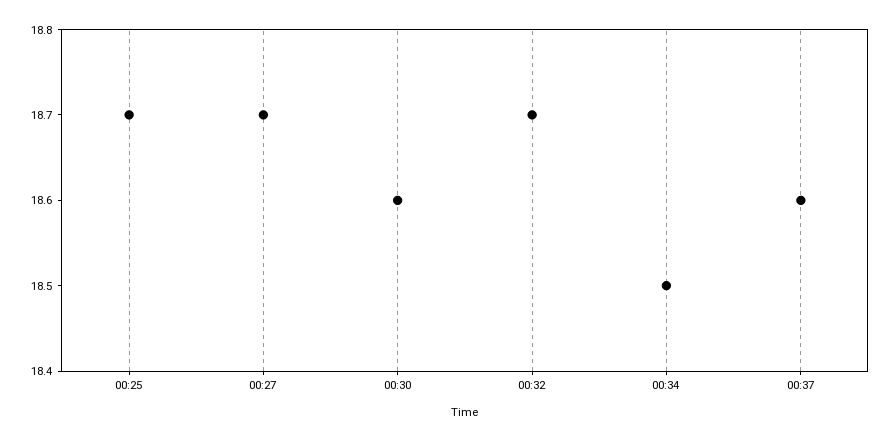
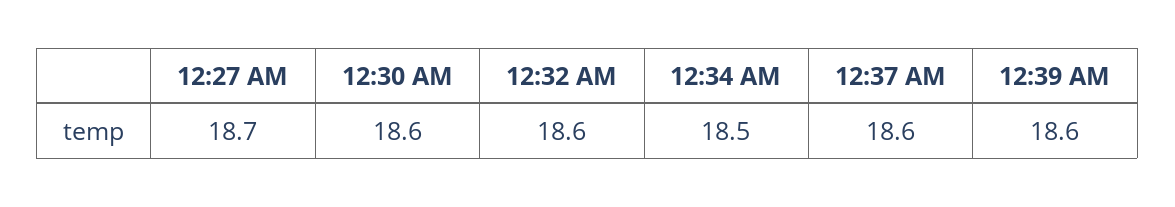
00:25: 18.7 -> none
00:32: 18.7 -> 18.6
12:39 AM: none -> 18.6

